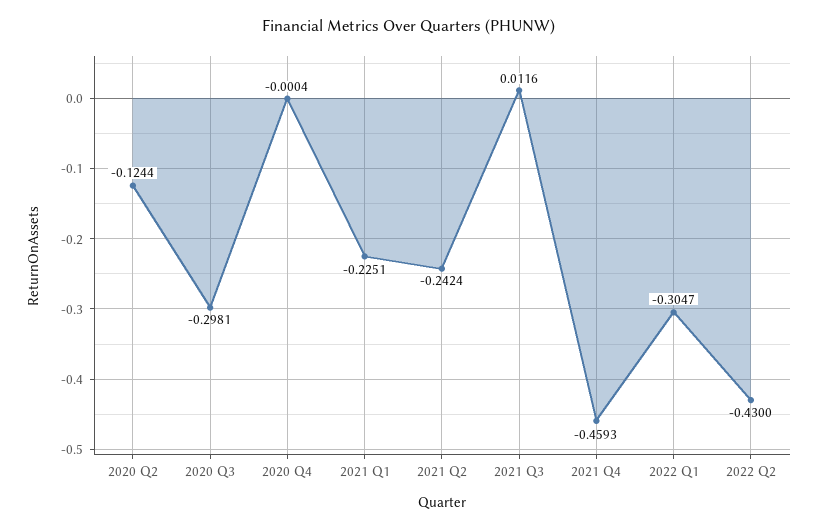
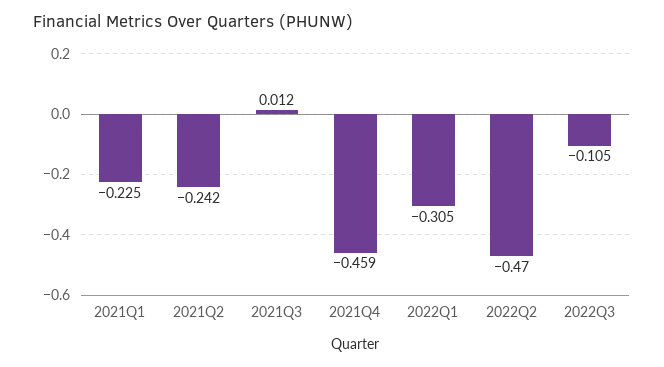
2020 Q2: -0.1244 -> none
2020 Q3: -0.2981 -> none
2020 Q4: -0.0004 -> none
2022 Q2: -0.43 -> -0.47
2022Q3: none -> -0.105

